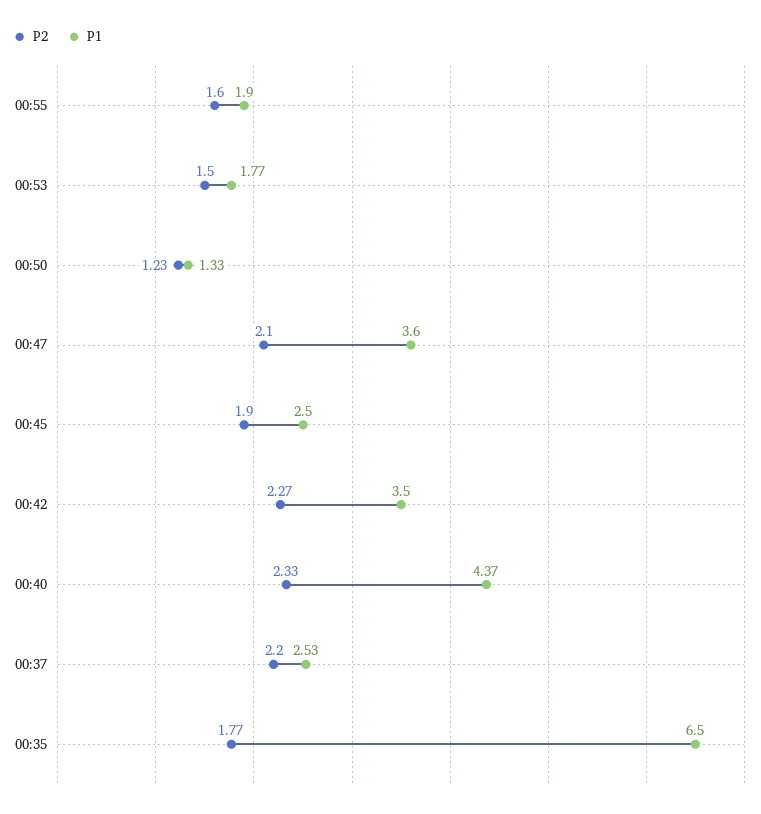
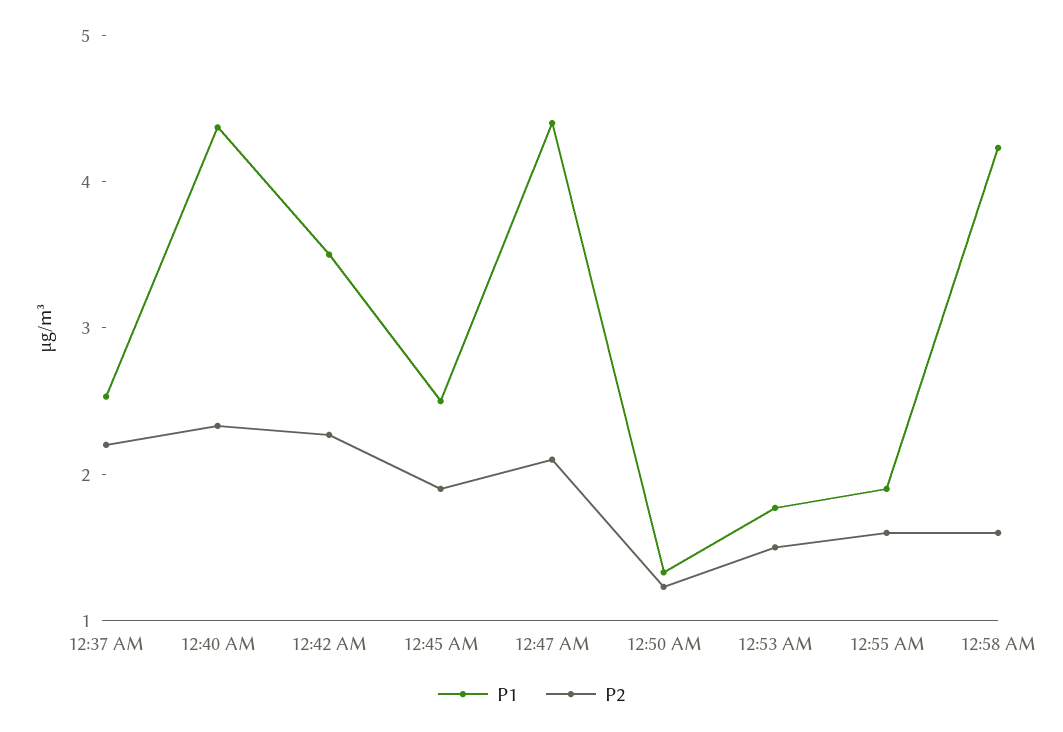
P1, 00:47: 3.6 -> 4.4
P2, 00:35: 1.77 -> none
P1, 00:35: 6.5 -> none
P1, 12:58 AM: none -> 4.2
P2, 12:58 AM: none -> 1.6

